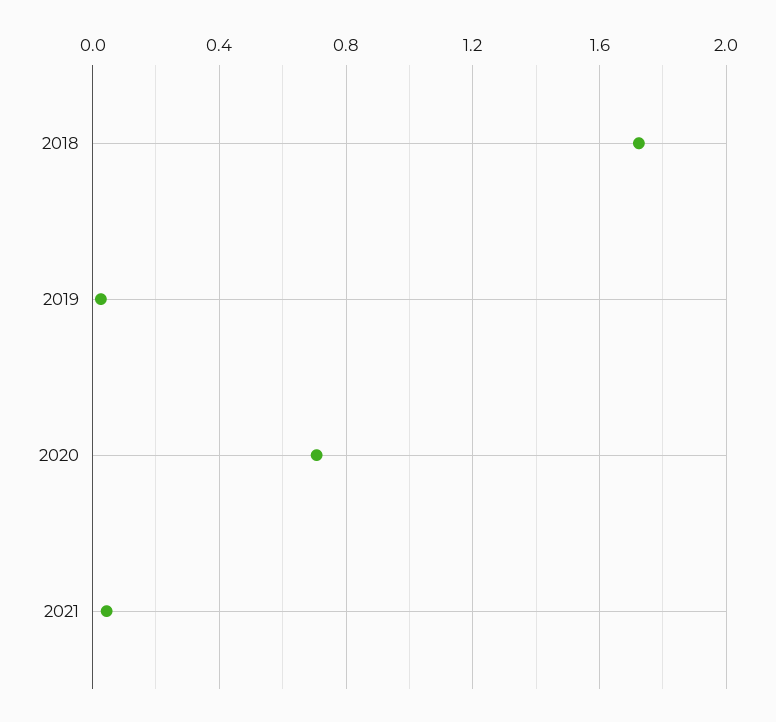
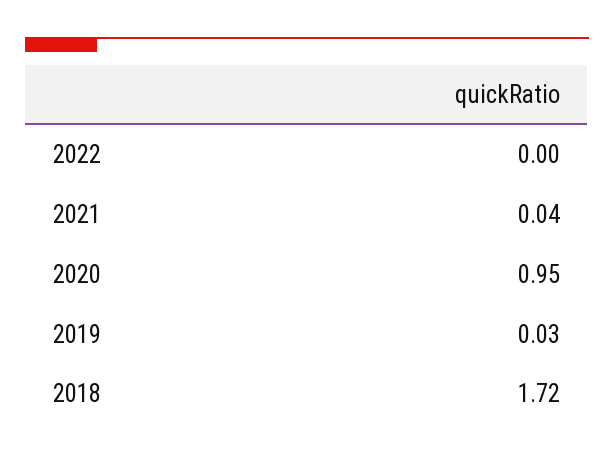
2020: 0.7 -> 0.95
2022: none -> 0

